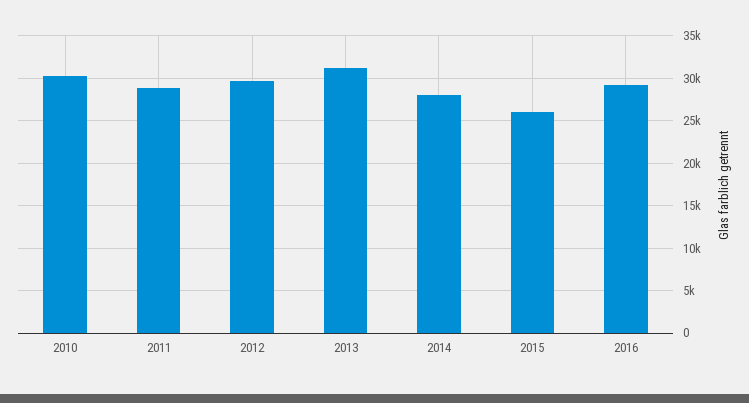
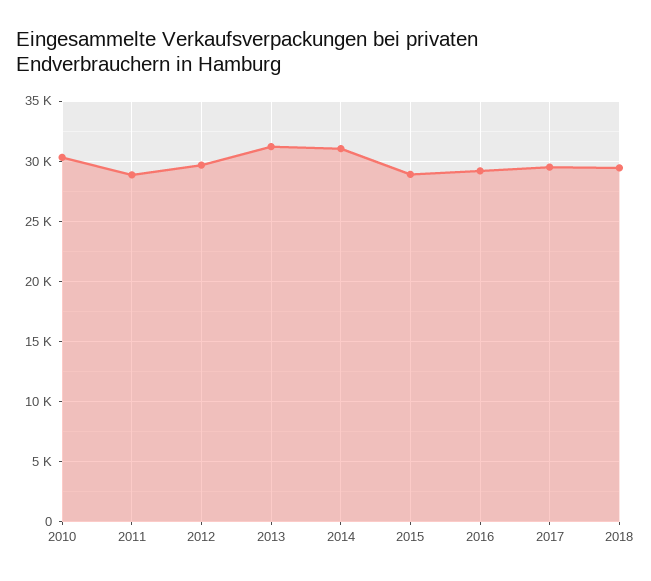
2014: 28000 -> 31000
2015: 26000 -> 29000
2017: none -> 29500
2018: none -> 29500

